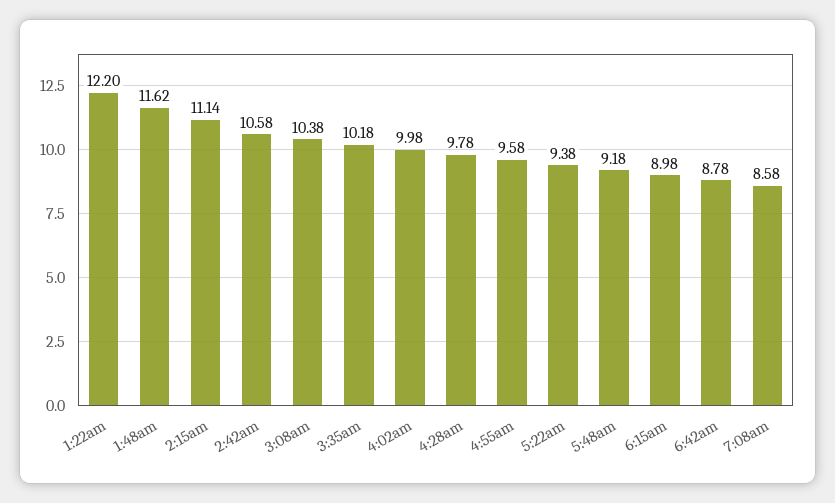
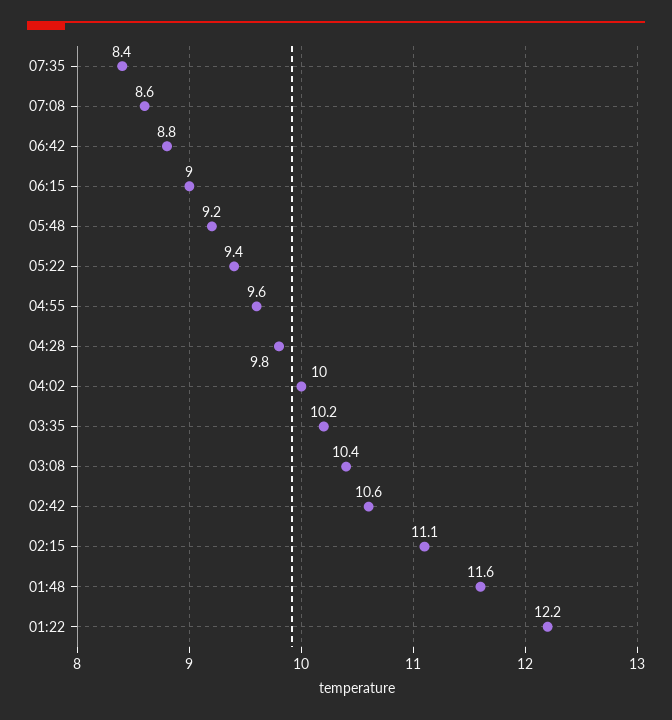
07:35: none -> 8.4

